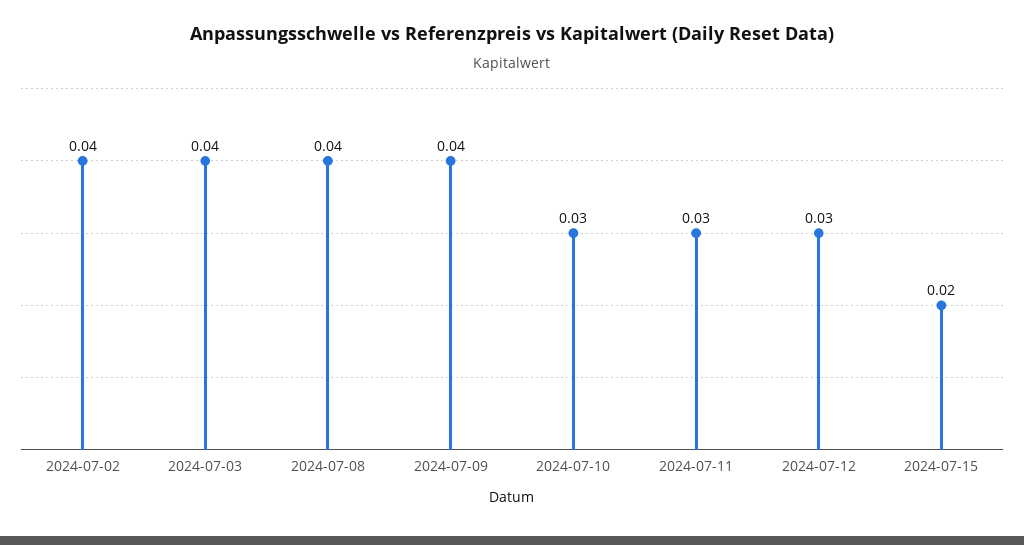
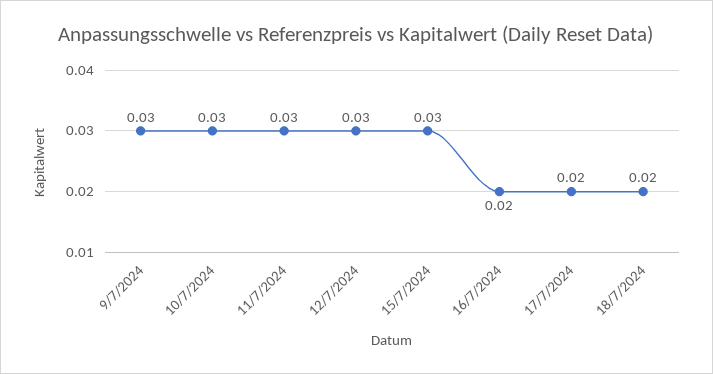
2024-07-02: 0.04 -> none
2024-07-03: 0.04 -> none
2024-07-08: 0.04 -> none
2024-07-09: 0.04 -> 0.03
2024-07-15: 0.02 -> 0.03
16/7/2024: none -> 0.02
17/7/2024: none -> 0.02
18/7/2024: none -> 0.02

